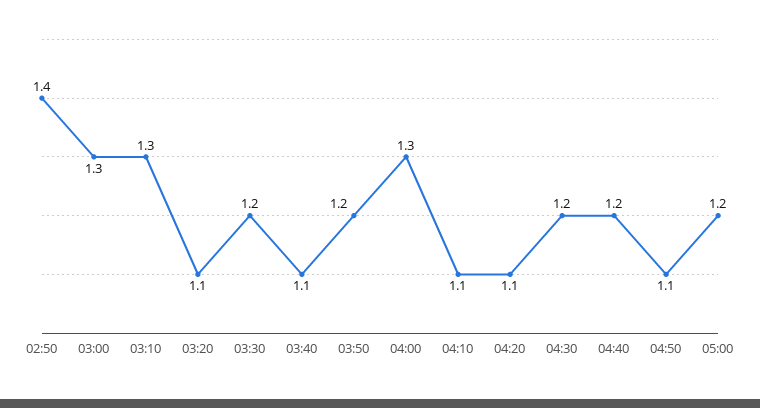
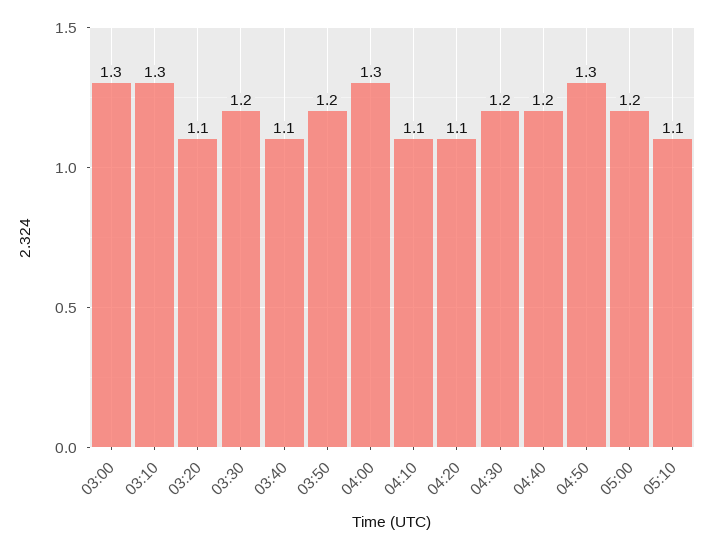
02:50: 1.4 -> none
04:50: 1.1 -> 1.3
05:10: none -> 1.1

